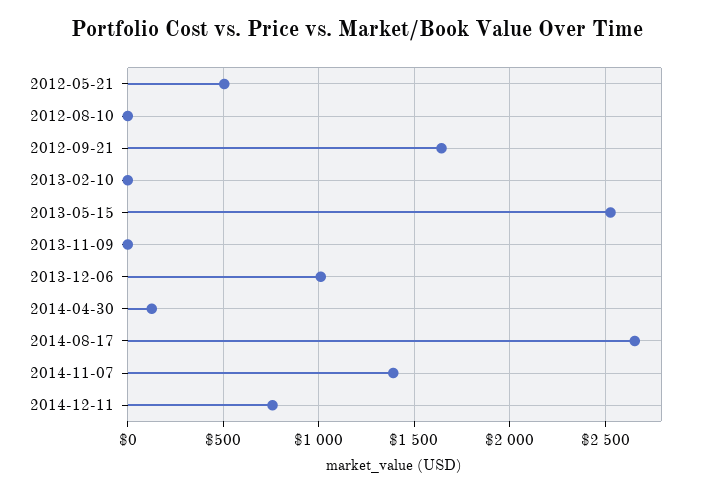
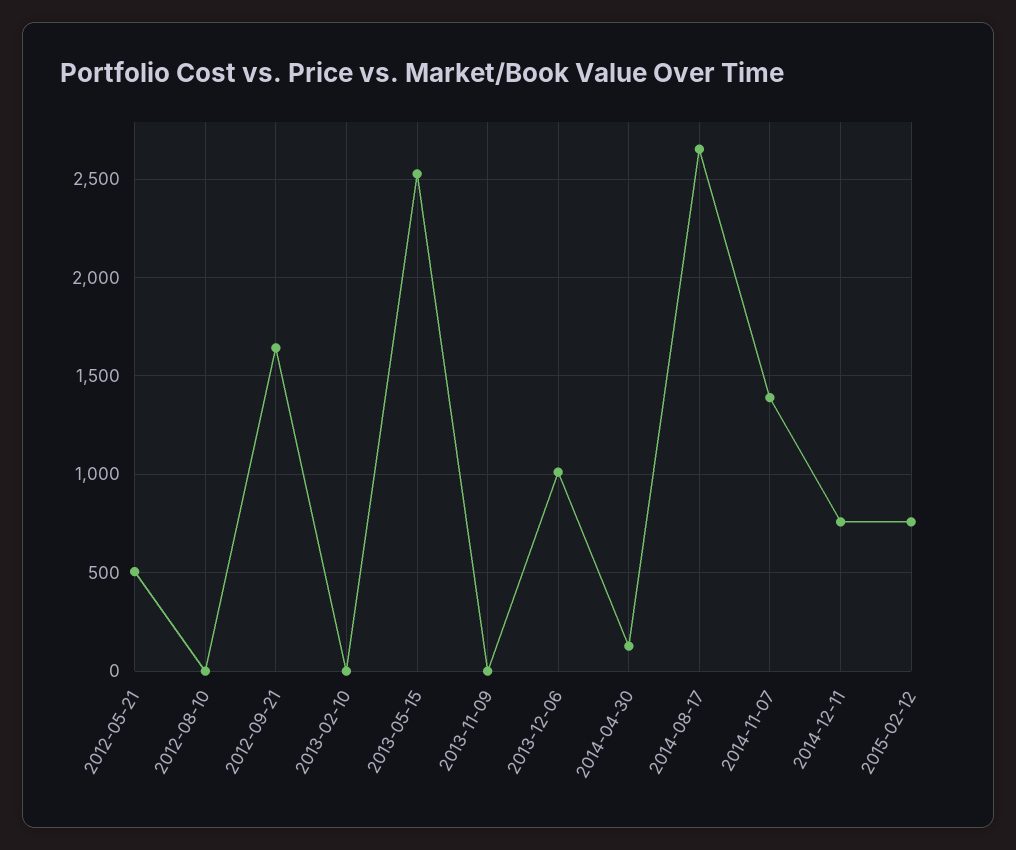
2015-02-12: none -> 750

